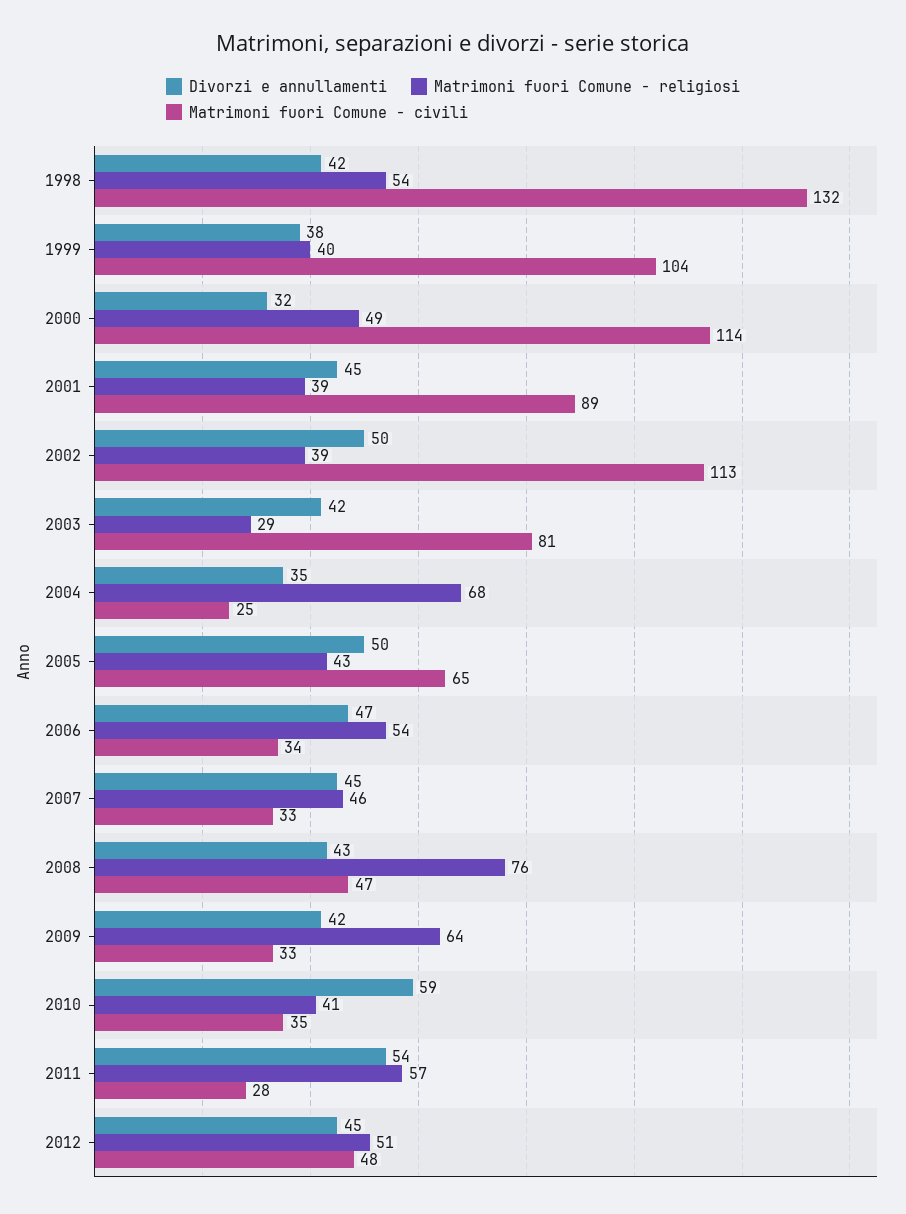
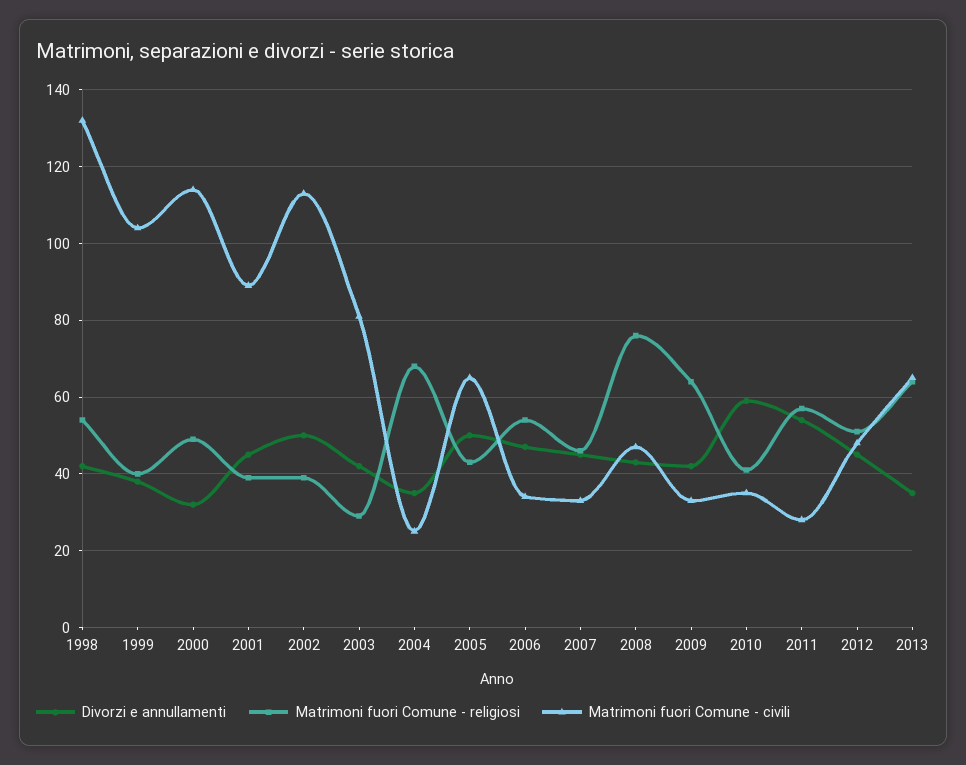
Divorzi e annullamenti, 2013: none -> 35
Matrimoni fuori Comune - religiosi, 2013: none -> 65
Matrimoni fuori Comune - civili, 2013: none -> 65

